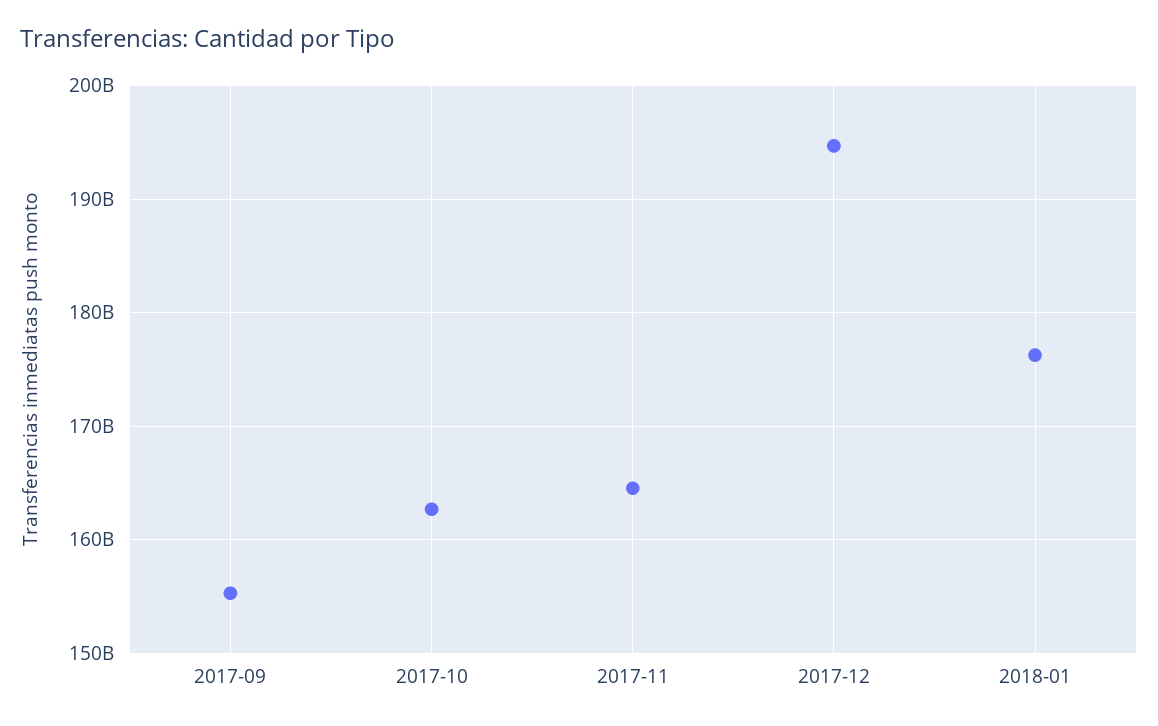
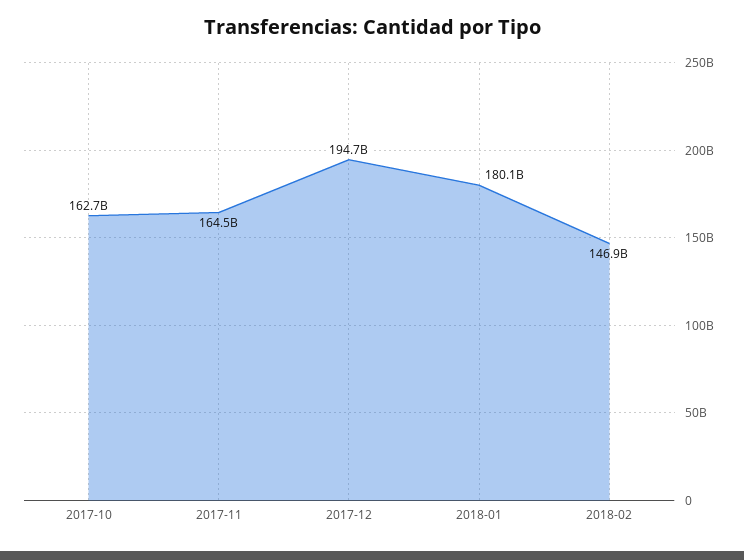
2017-09: 155000000000 -> none
2018-01: 176000000000 -> 180100000000
2018-02: none -> 146900000000

